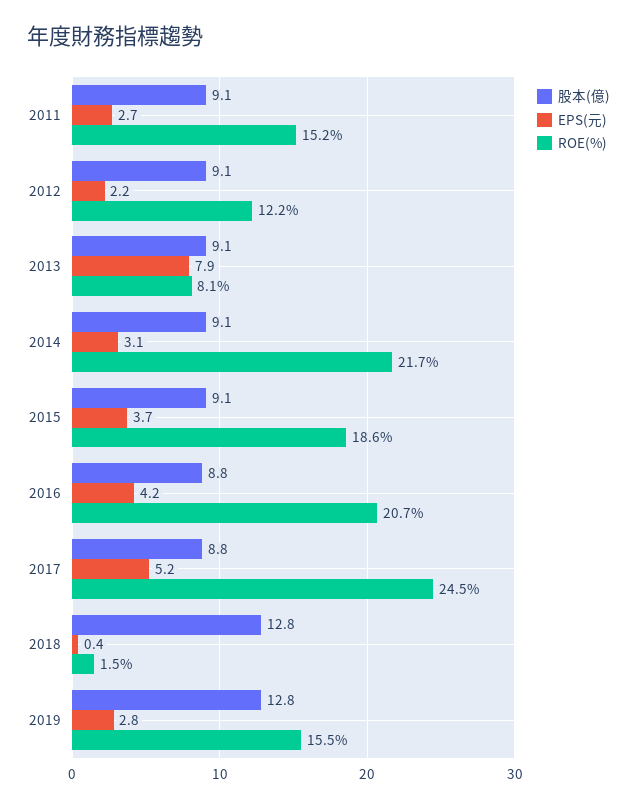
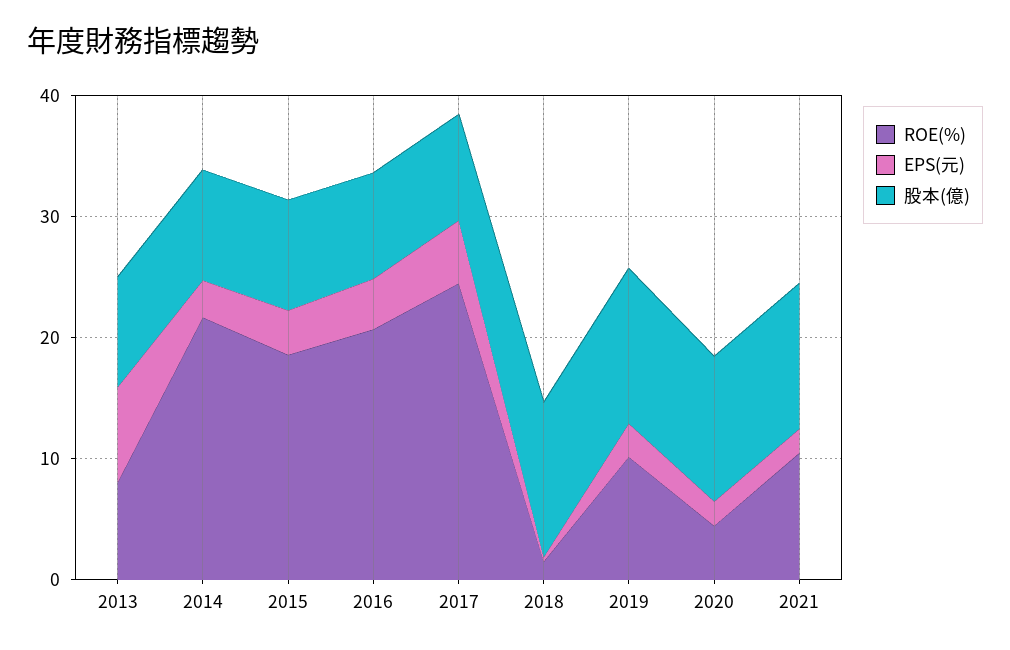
股本(億), 2011: 9.1 -> none
EPS(元), 2011: 2.7 -> none
ROE(%), 2011: 15.2 -> none
股本(億), 2012: 9.1 -> none
EPS(元), 2012: 2.2 -> none
ROE(%), 2012: 12.2 -> none
ROE(%), 2019: 15.5 -> 10
ROE(%), 2020: none -> 4
EPS(元), 2020: none -> 2
股本(億), 2020: none -> 12
ROE(%), 2021: none -> 10
EPS(元), 2021: none -> 2
股本(億), 2021: none -> 12

